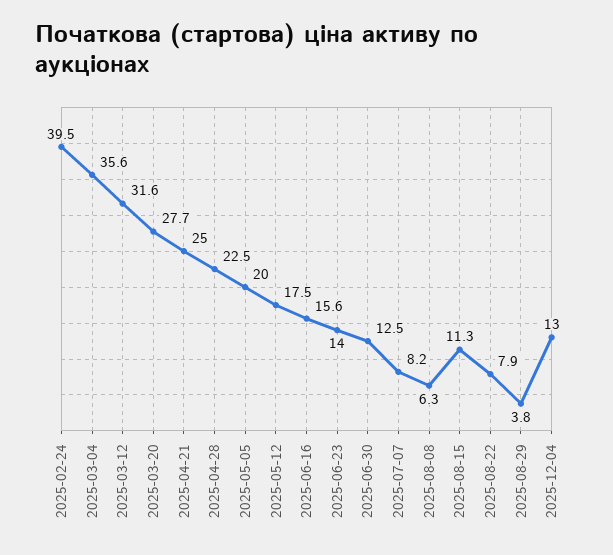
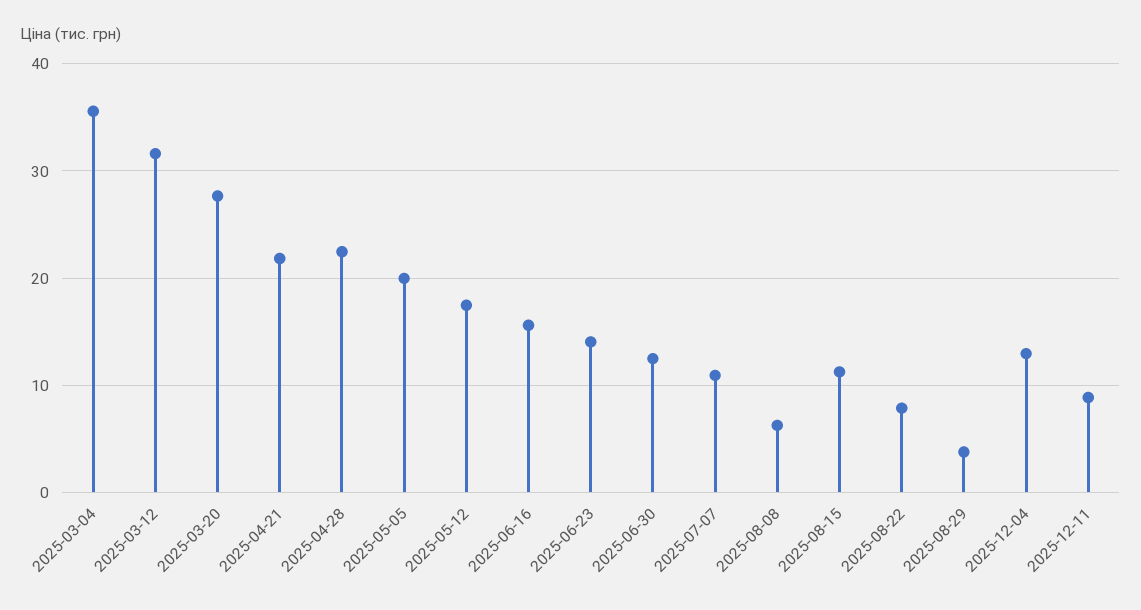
2025-02-24: 39.5 -> none
2025-04-21: 25 -> 22
2025-07-07: 8.2 -> 11
2025-12-11: none -> 9

